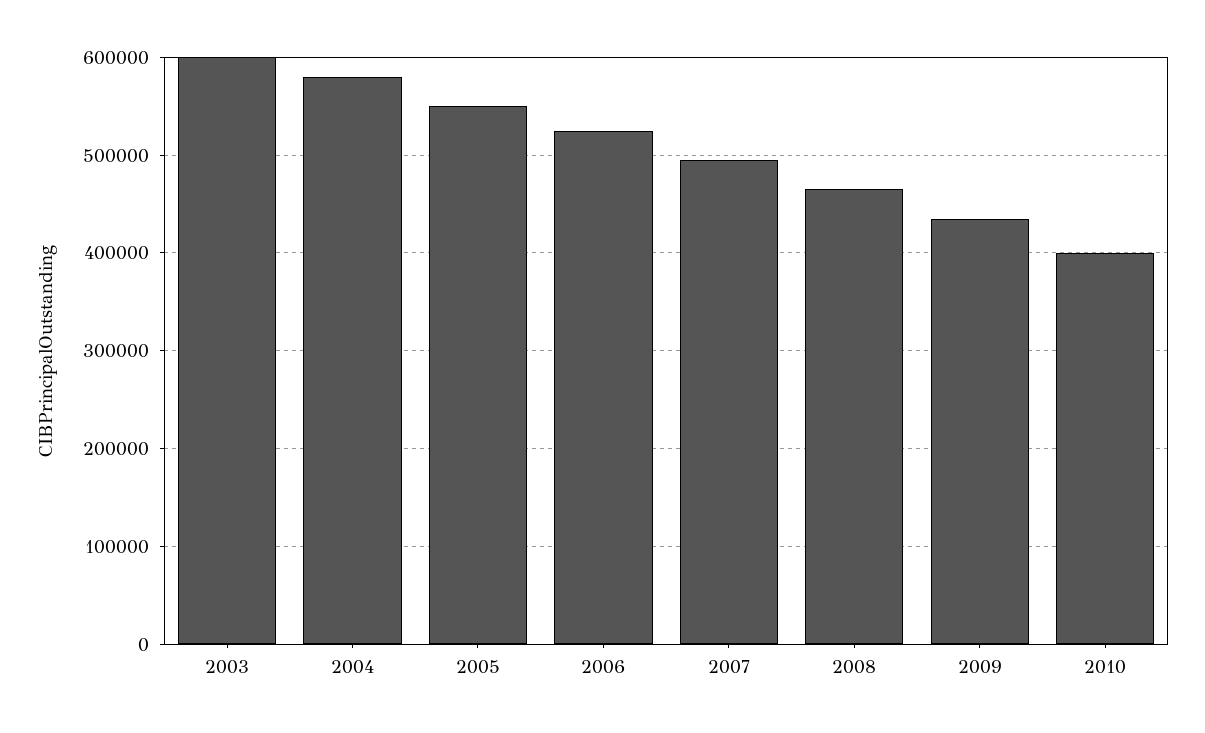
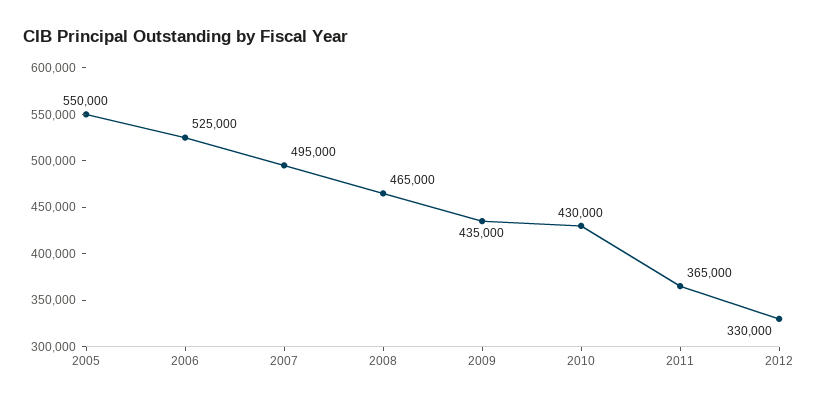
2003: 600000 -> none
2004: 580000 -> none
2010: 400000 -> 430000
2011: none -> 365000
2012: none -> 330000

